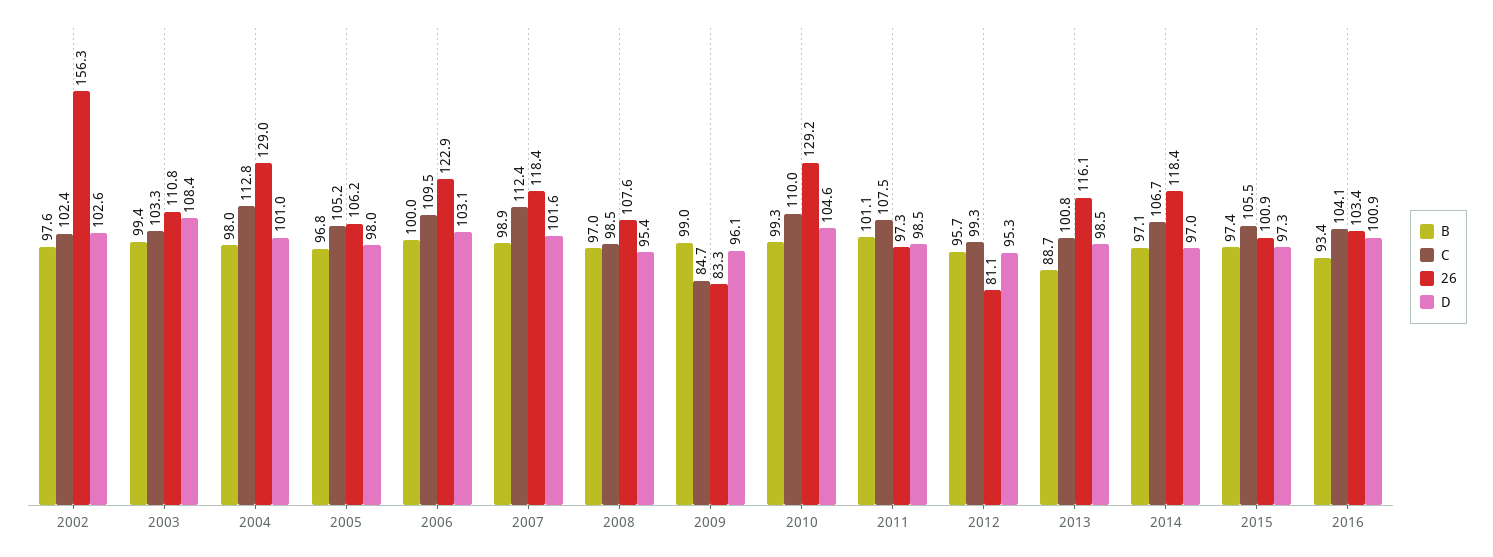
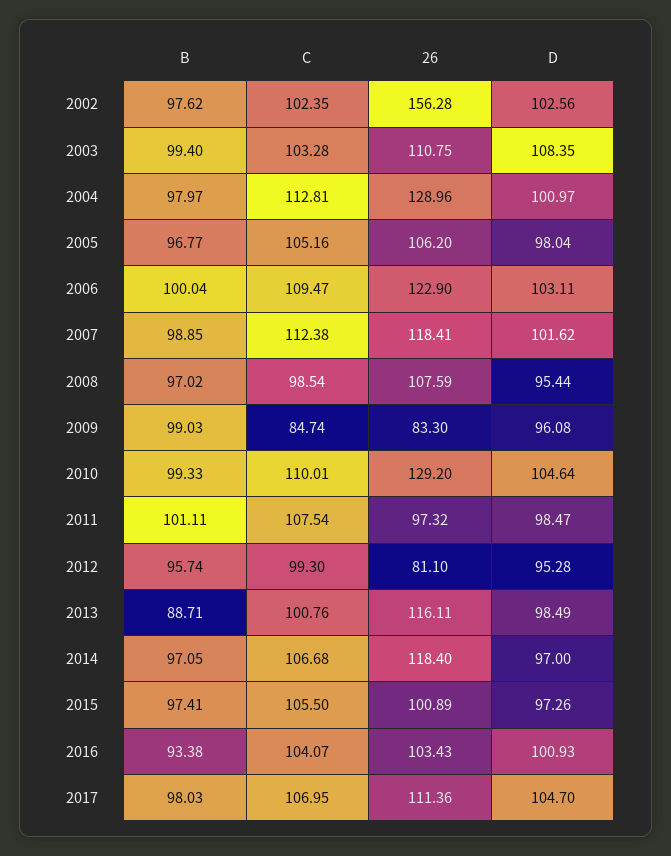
B, 2017: none -> 98.03
C, 2017: none -> 106.95
26, 2017: none -> 111.36
D, 2017: none -> 104.7

